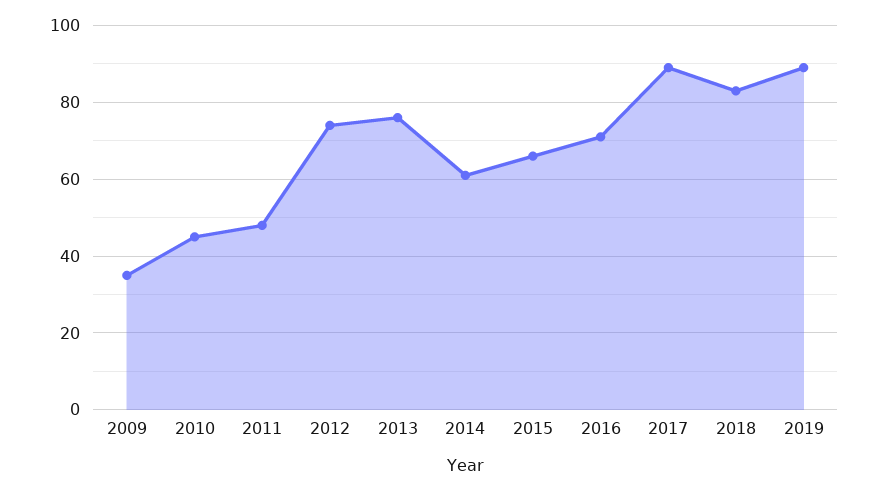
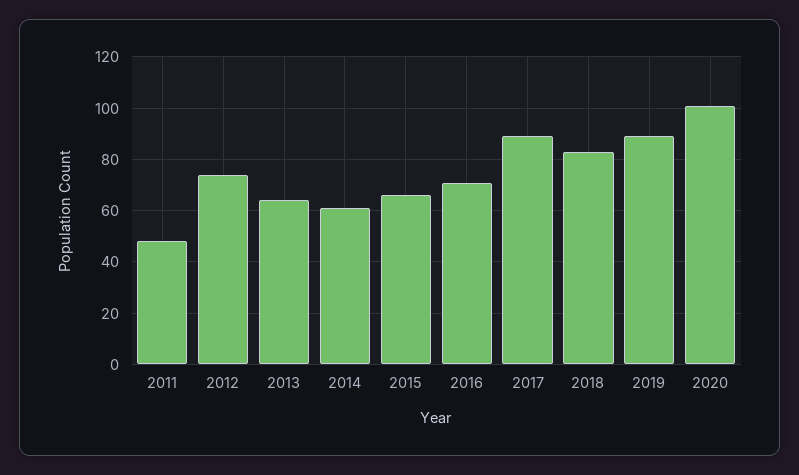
2009: 35 -> none
2010: 45 -> none
2013: 75 -> 65
2020: none -> 100

